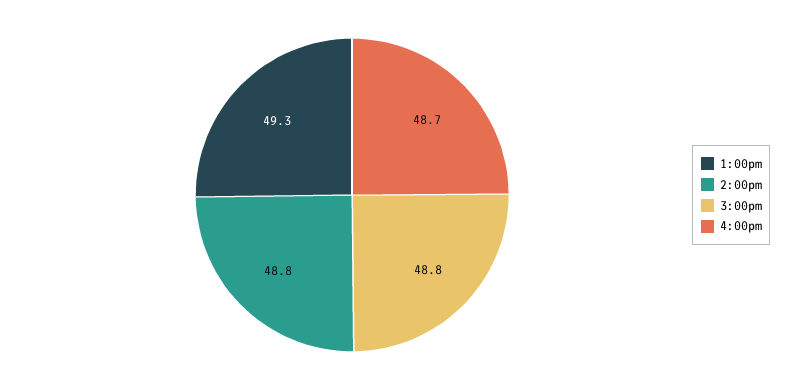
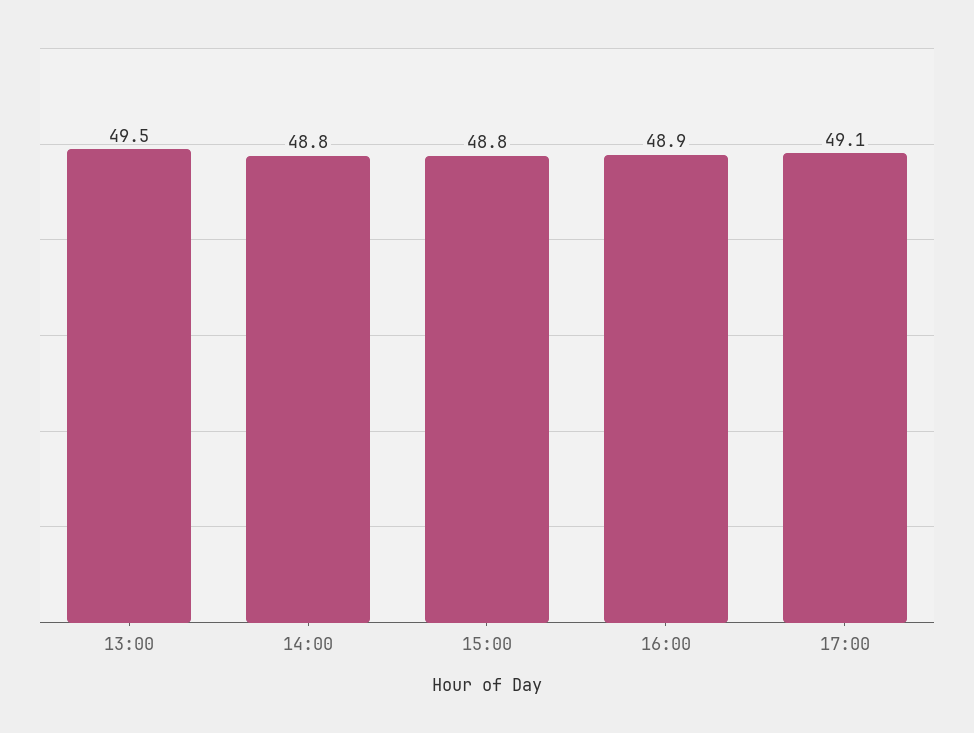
1:00pm: 49.3 -> 49.5
4:00pm: 48.7 -> 48.9
17:00: none -> 49.1

